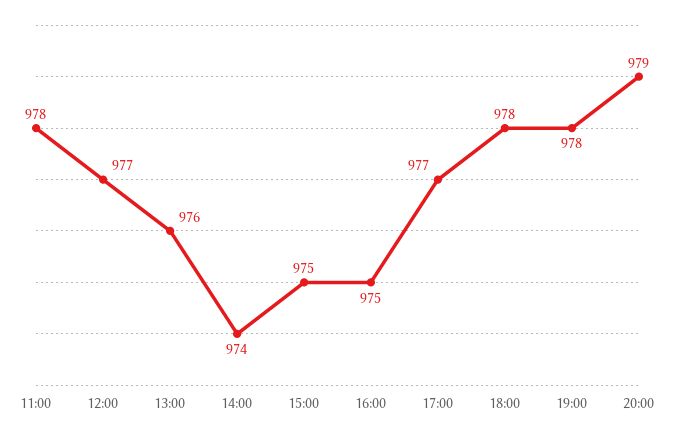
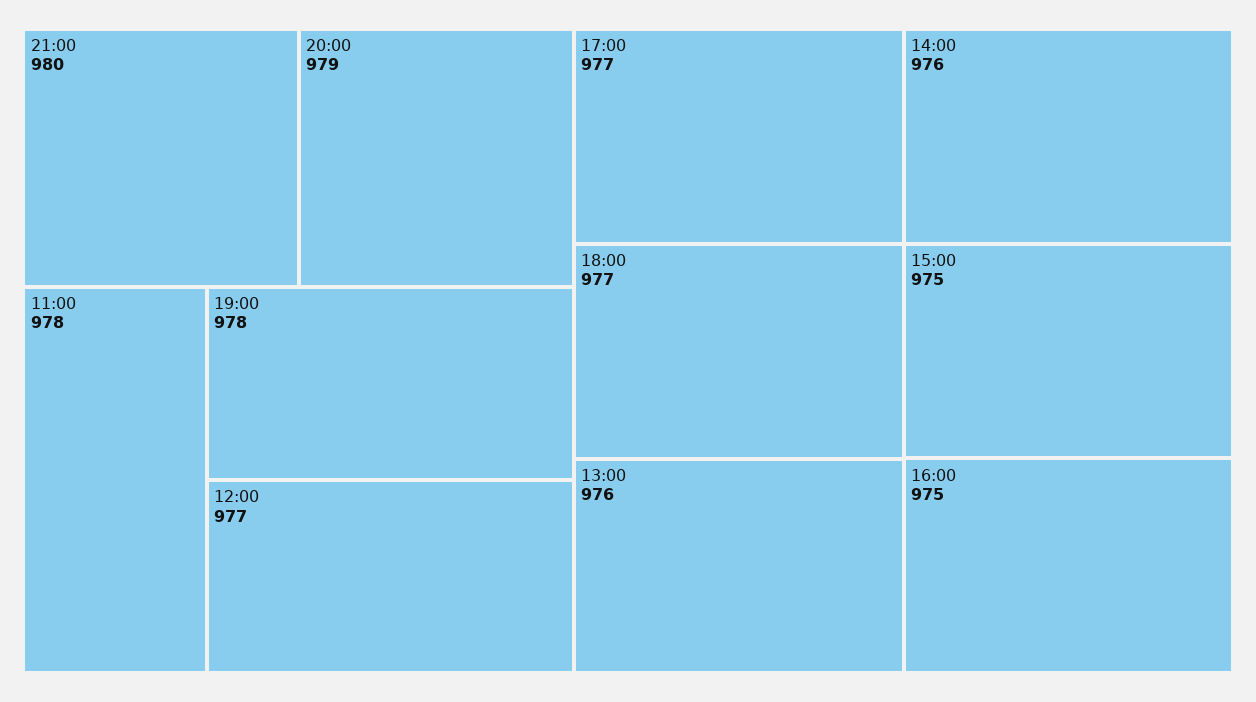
14:00: 974 -> 976
18:00: 978 -> 977
21:00: none -> 980

